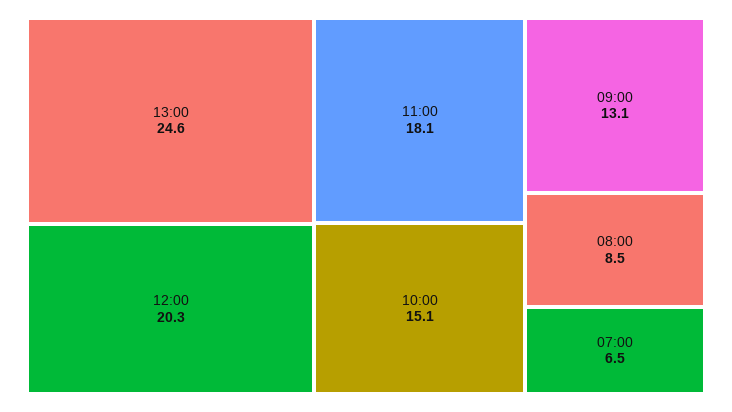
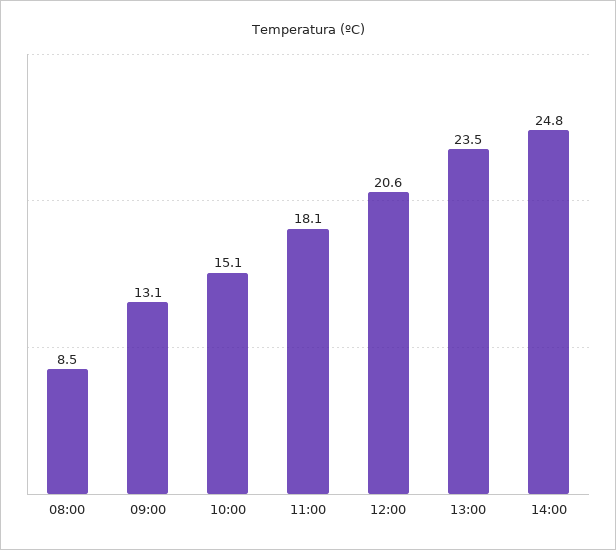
13:00: 24.6 -> 23.5
12:00: 20.3 -> 20.6
07:00: 6.5 -> none
14:00: none -> 24.8

